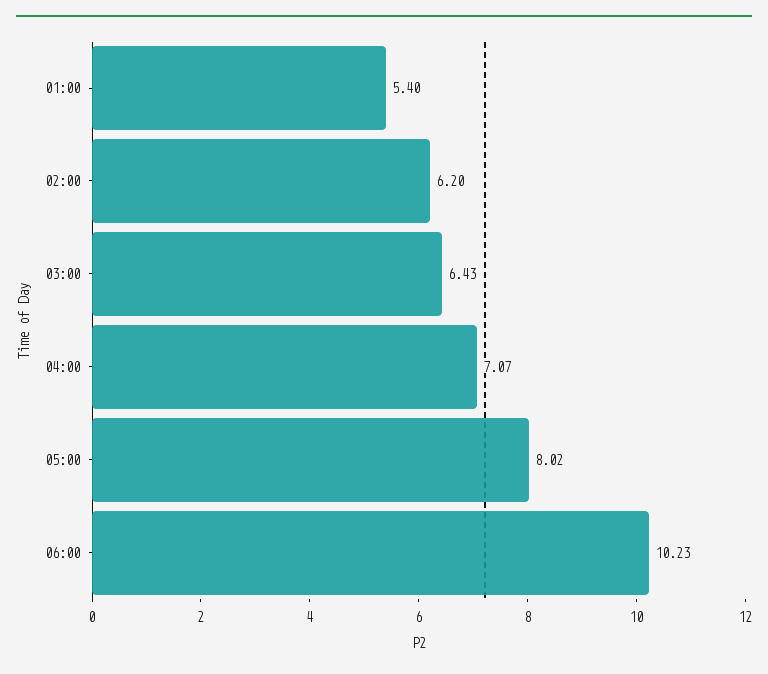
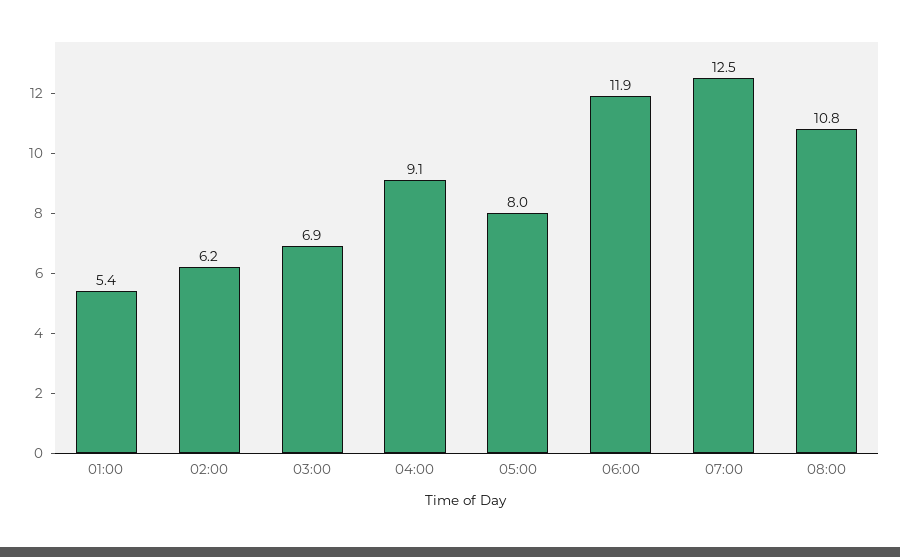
03:00: 6.43 -> 6.9
04:00: 7.07 -> 9.1
06:00: 10.23 -> 11.9
07:00: none -> 12.5
08:00: none -> 10.8

